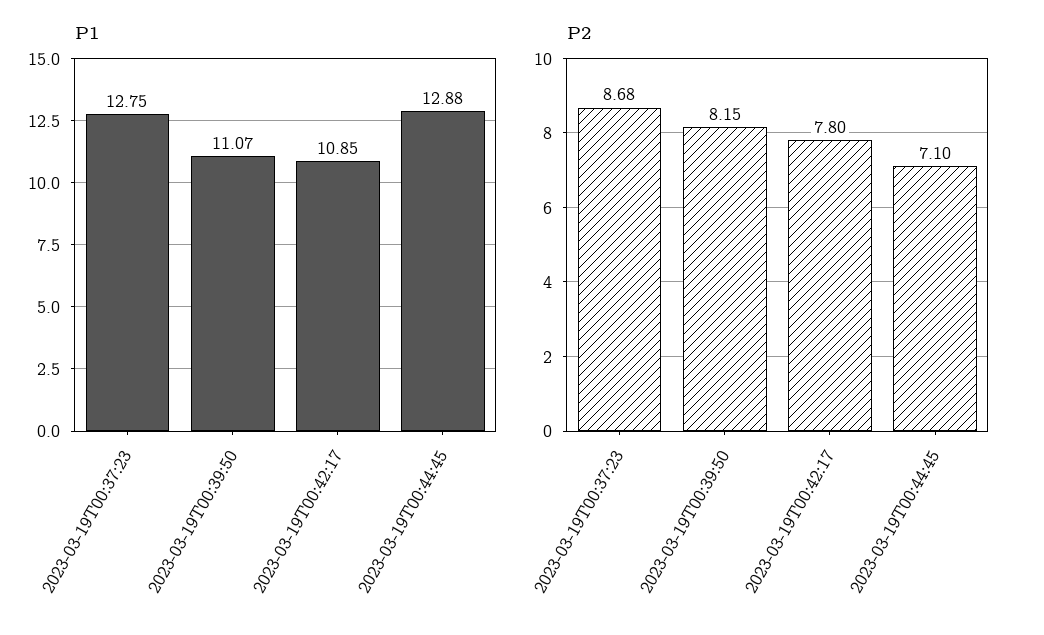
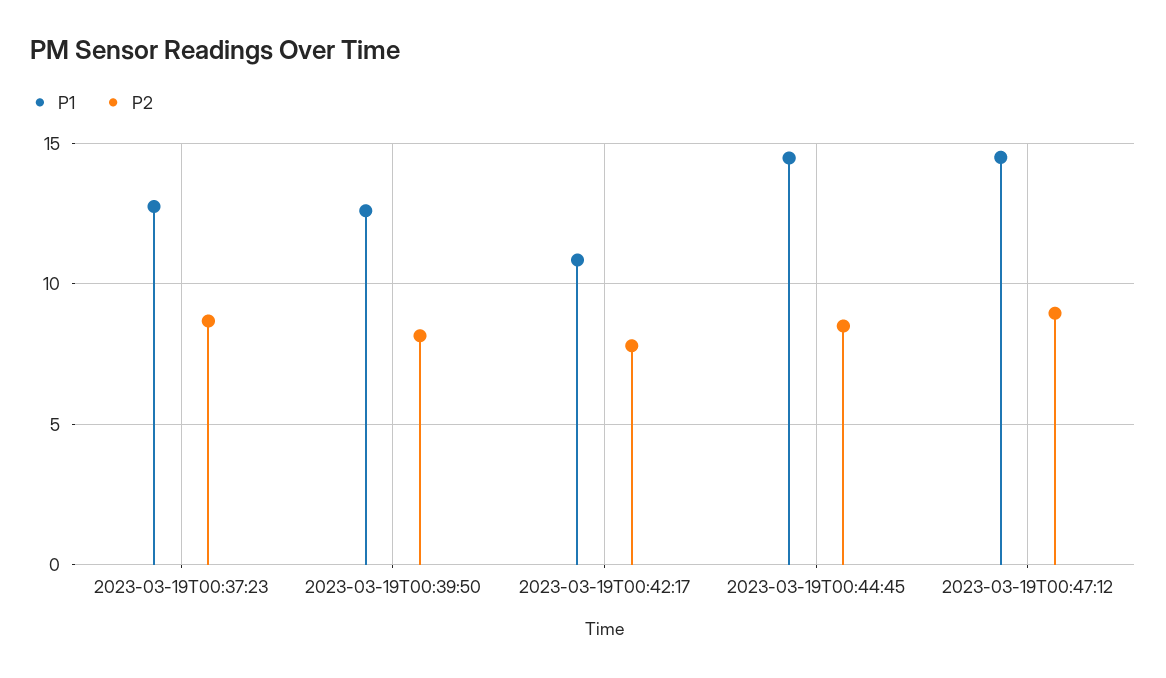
P1, 2023-03-19T00:39:50: 11.07 -> 12.5
P1, 2023-03-19T00:44:45: 12.88 -> 14.5
P2, 2023-03-19T00:44:45: 7.1 -> 8.5
P1, 2023-03-19T00:47:12: none -> 14.5
P2, 2023-03-19T00:47:12: none -> 9

